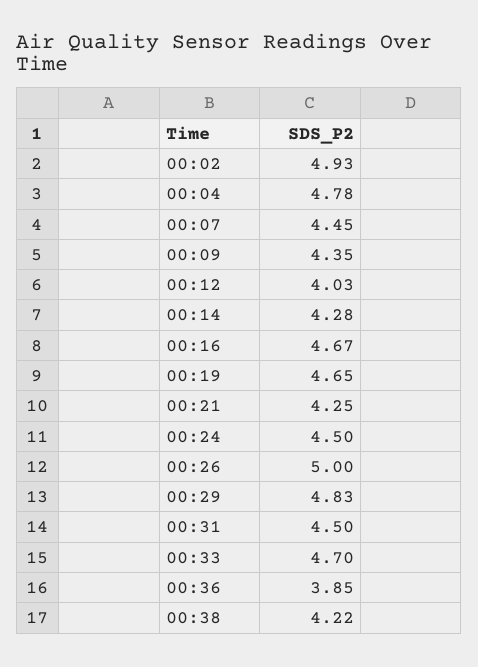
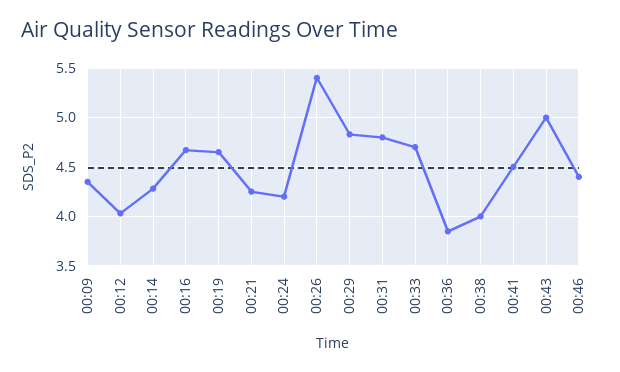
00:02: 4.93 -> none
00:04: 4.78 -> none
00:07: 4.45 -> none
00:24: 4.5 -> 4.2
00:26: 5 -> 5.4
00:31: 4.5 -> 4.8
00:38: 4.22 -> 4
00:41: none -> 4.5
00:43: none -> 5
00:46: none -> 4.4

